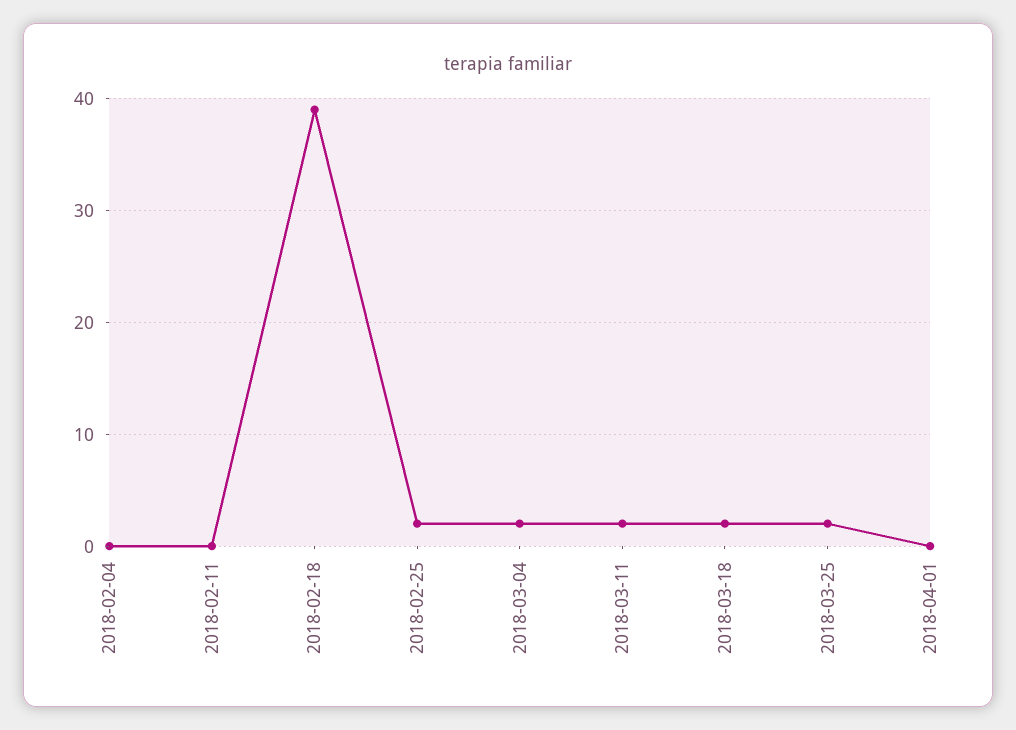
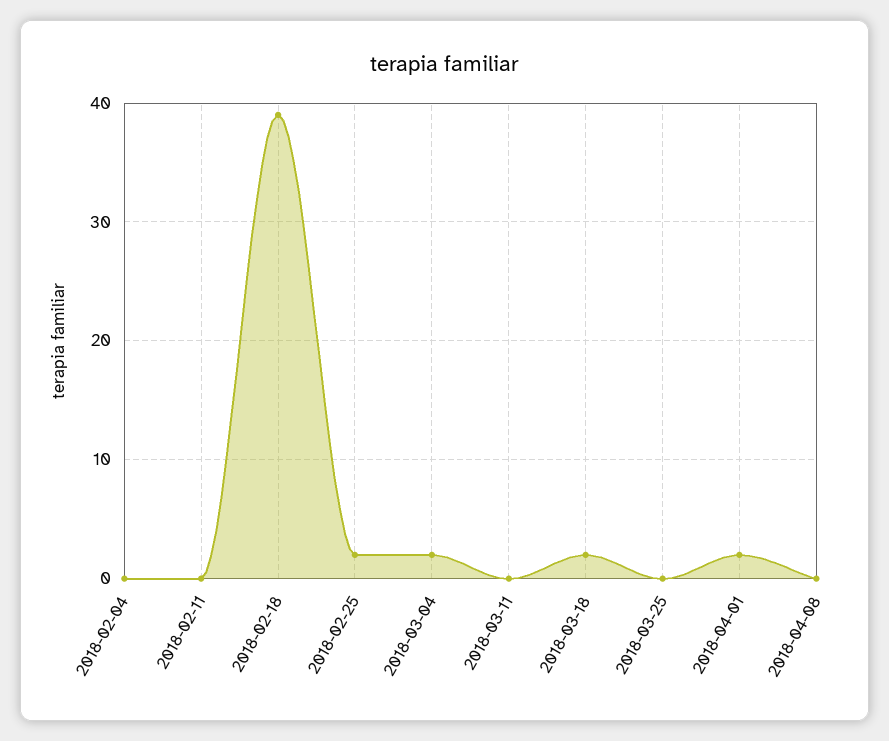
2018-03-11: 2 -> 0
2018-03-25: 2 -> 0
2018-04-01: 0 -> 2
2018-04-08: none -> 0

